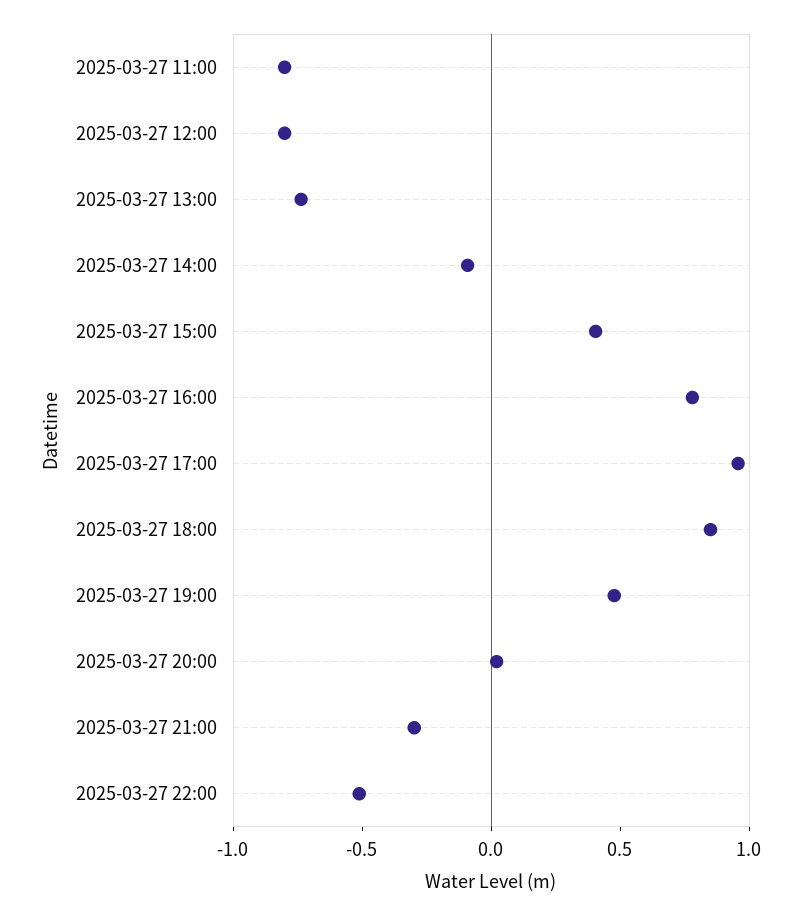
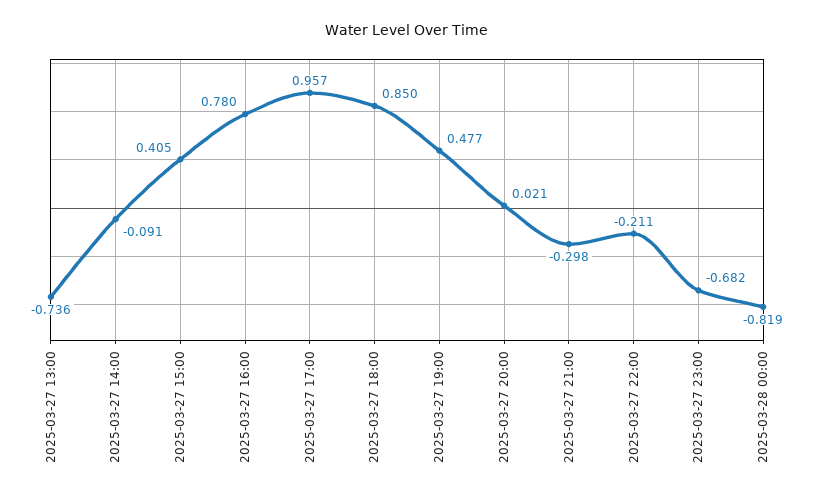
2025-03-27 11:00: -0.8 -> none
2025-03-27 12:00: -0.8 -> none
2025-03-27 22:00: -0.5 -> -0.211
2025-03-27 23:00: none -> -0.682
2025-03-28 00:00: none -> -0.819

